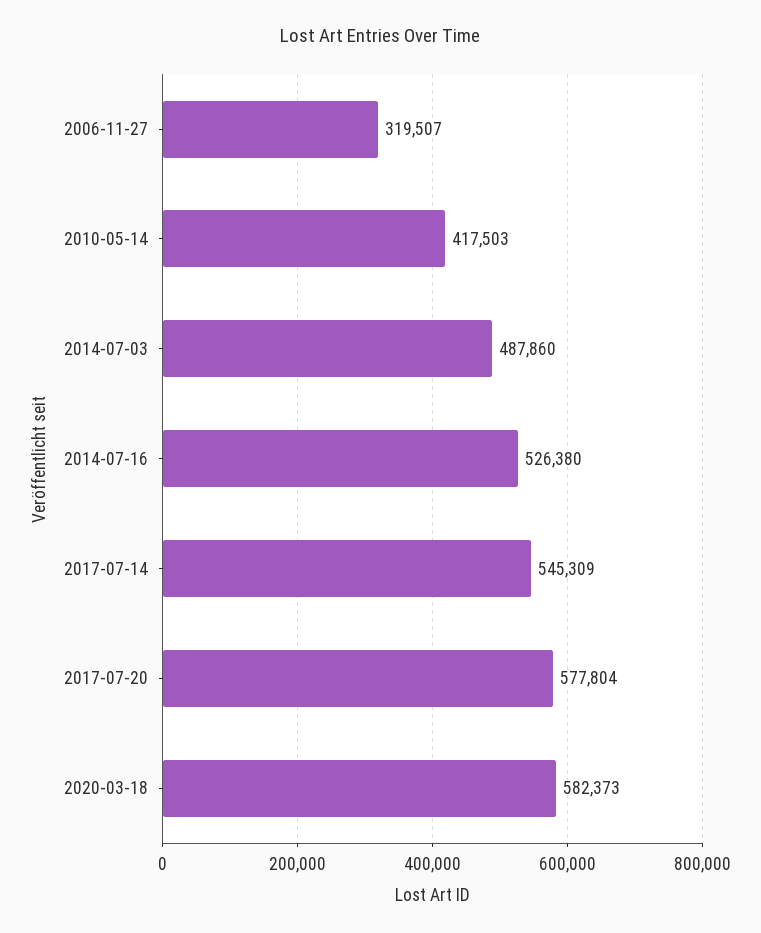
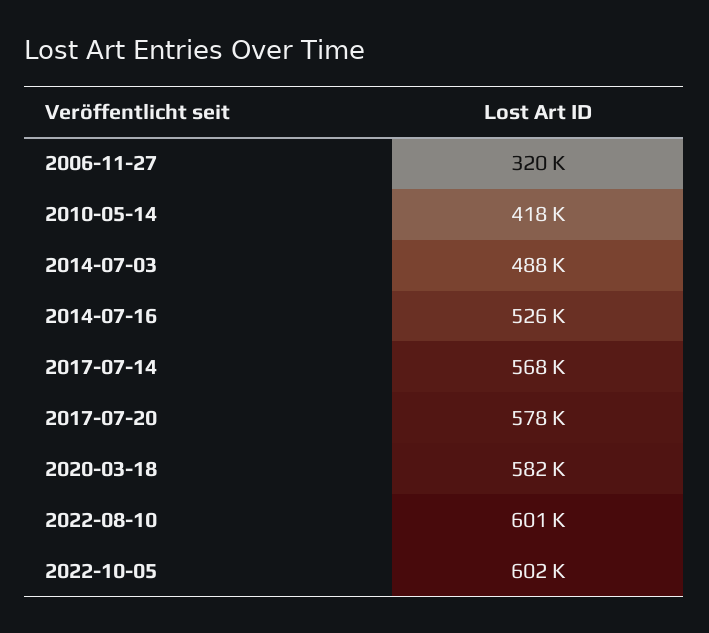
2017-07-14: 545309 -> 568000
2022-08-10: none -> 601000
2022-10-05: none -> 602000

